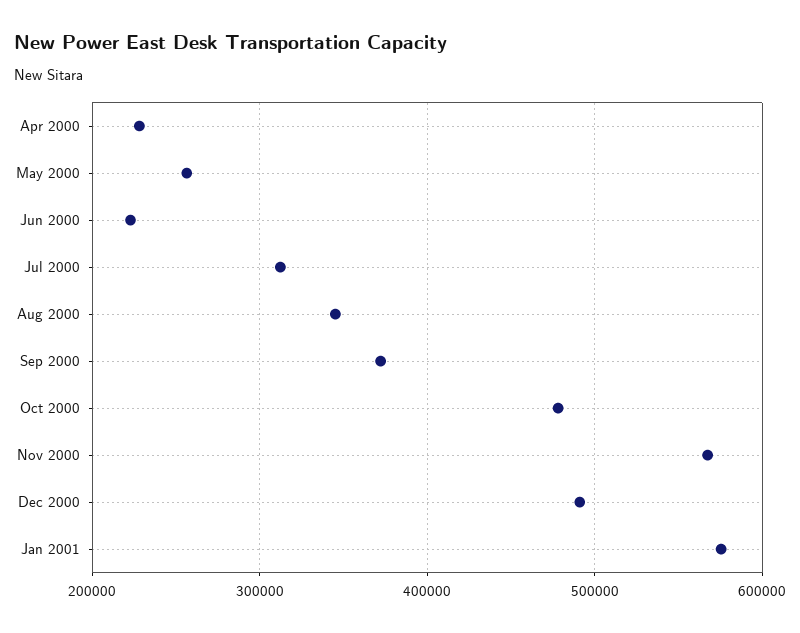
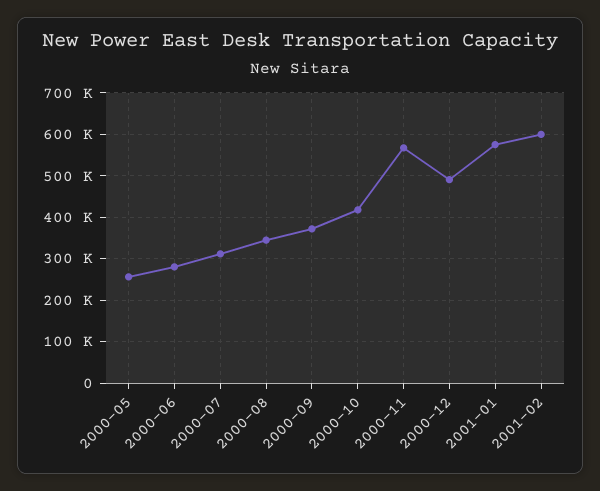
Apr 2000: 230000 -> none
Jun 2000: 220000 -> 280000
Oct 2000: 480000 -> 420000
2001-02: none -> 600000

